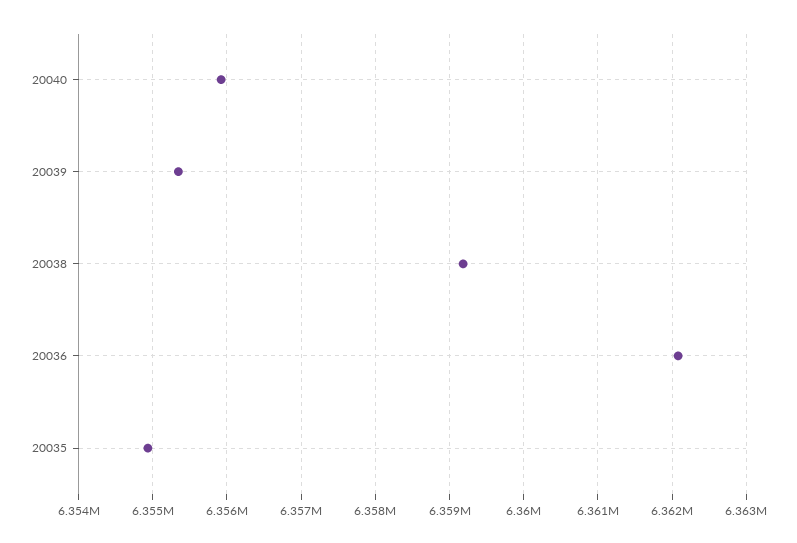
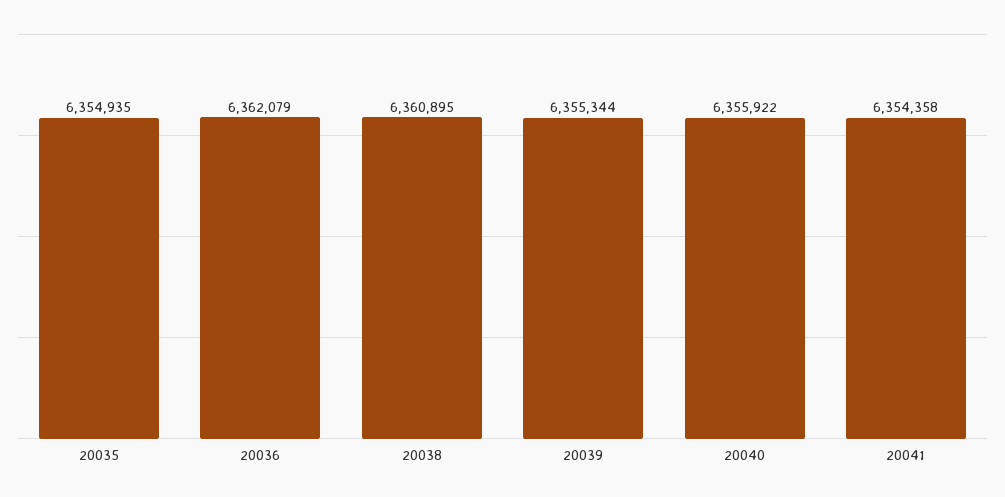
20038: 6359200 -> 6360895
20041: none -> 6354358

